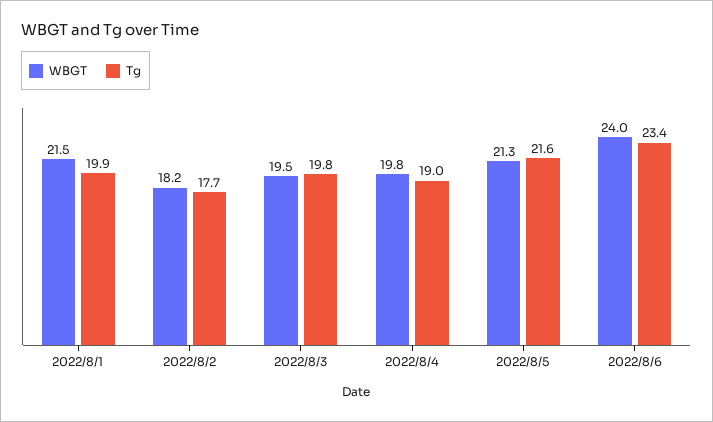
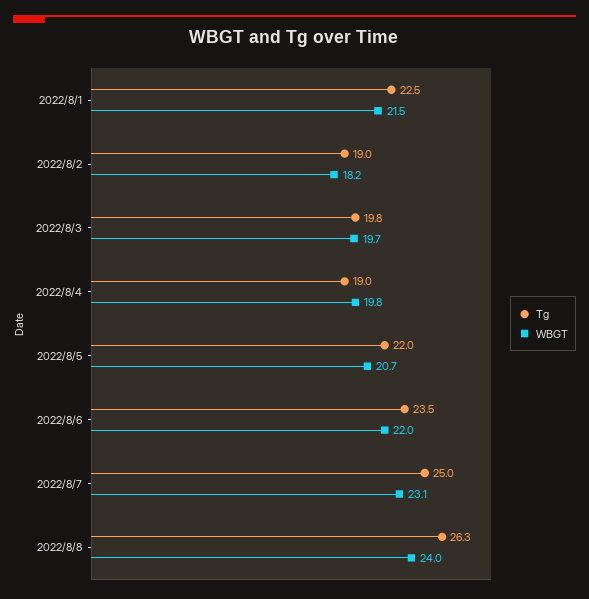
Tg, 2022/8/1: 19.9 -> 22.5
Tg, 2022/8/2: 17.7 -> 19
WBGT, 2022/8/3: 19.5 -> 19.7
WBGT, 2022/8/5: 21.3 -> 20.7
Tg, 2022/8/5: 21.6 -> 22
WBGT, 2022/8/6: 24 -> 22
Tg, 2022/8/6: 23.4 -> 23.5
Tg, 2022/8/7: none -> 25
WBGT, 2022/8/7: none -> 23.1
Tg, 2022/8/8: none -> 26.3
WBGT, 2022/8/8: none -> 24

